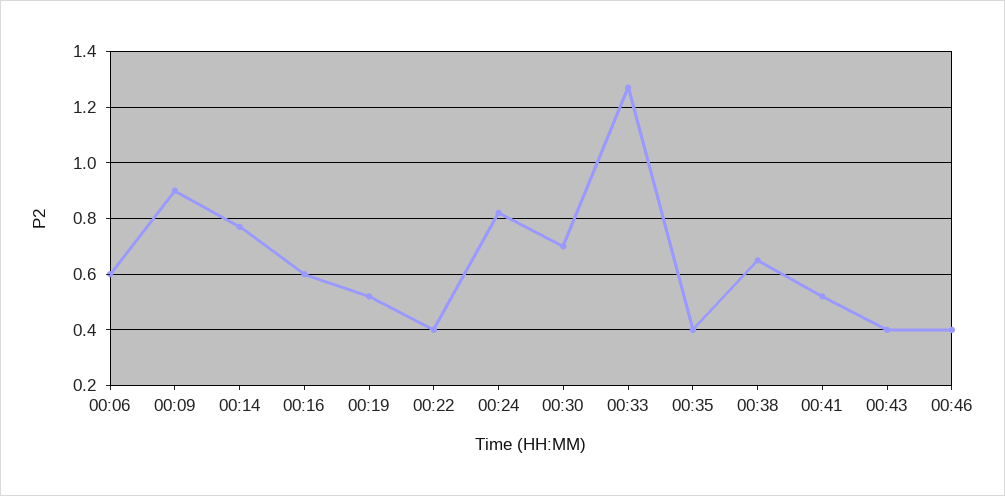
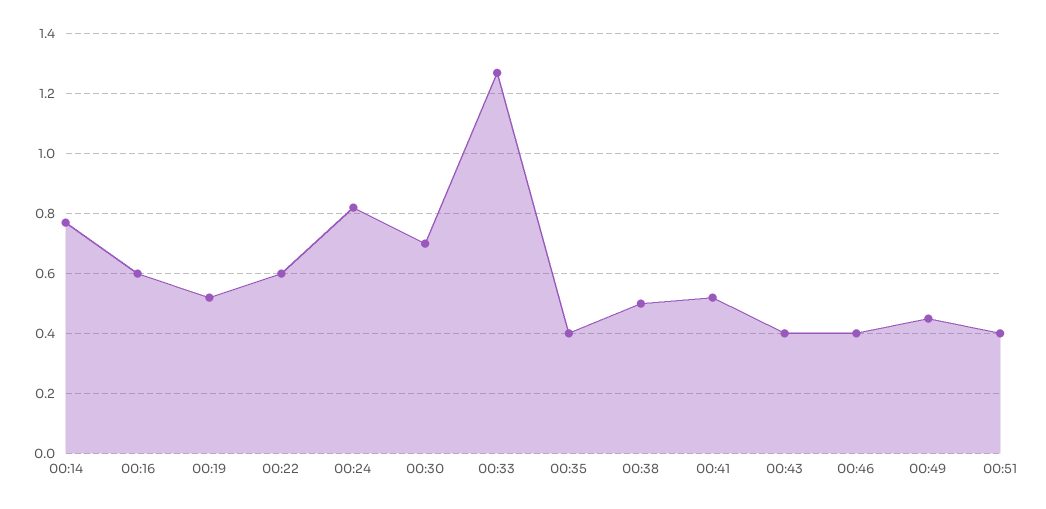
00:06: 0.6 -> none
00:09: 0.9 -> none
00:22: 0.4 -> 0.6
00:38: 0.65 -> 0.5
00:49: none -> 0.45
00:51: none -> 0.4

